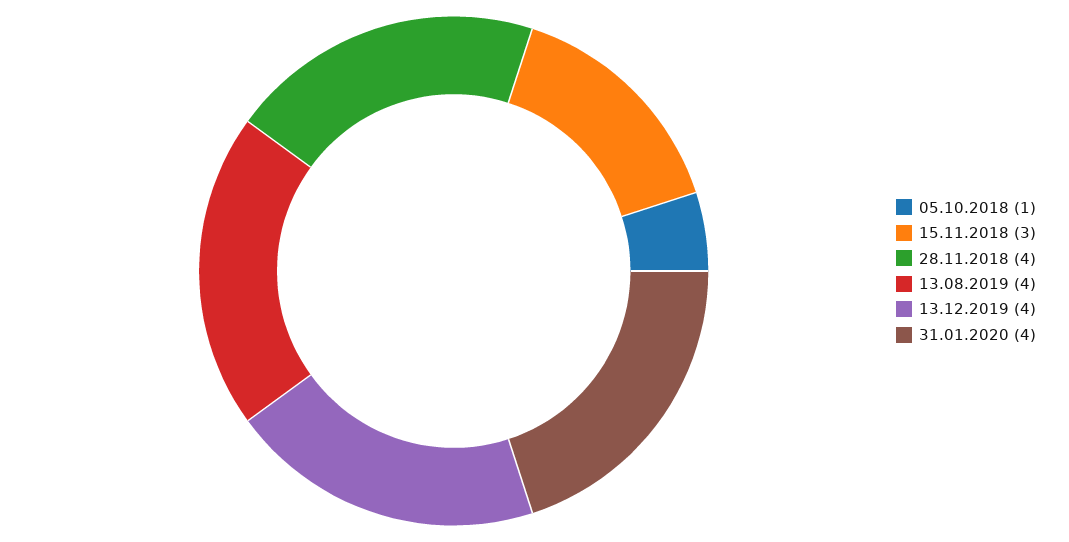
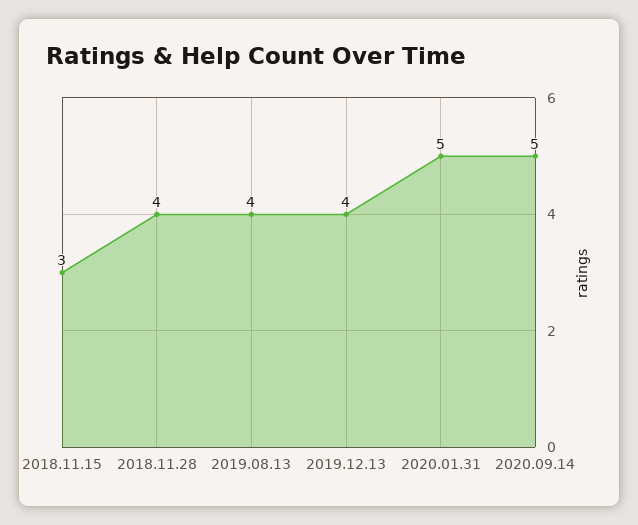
05.10.2018: 1 -> none
31.01.2020: 4 -> 5
2020.09.14: none -> 5

